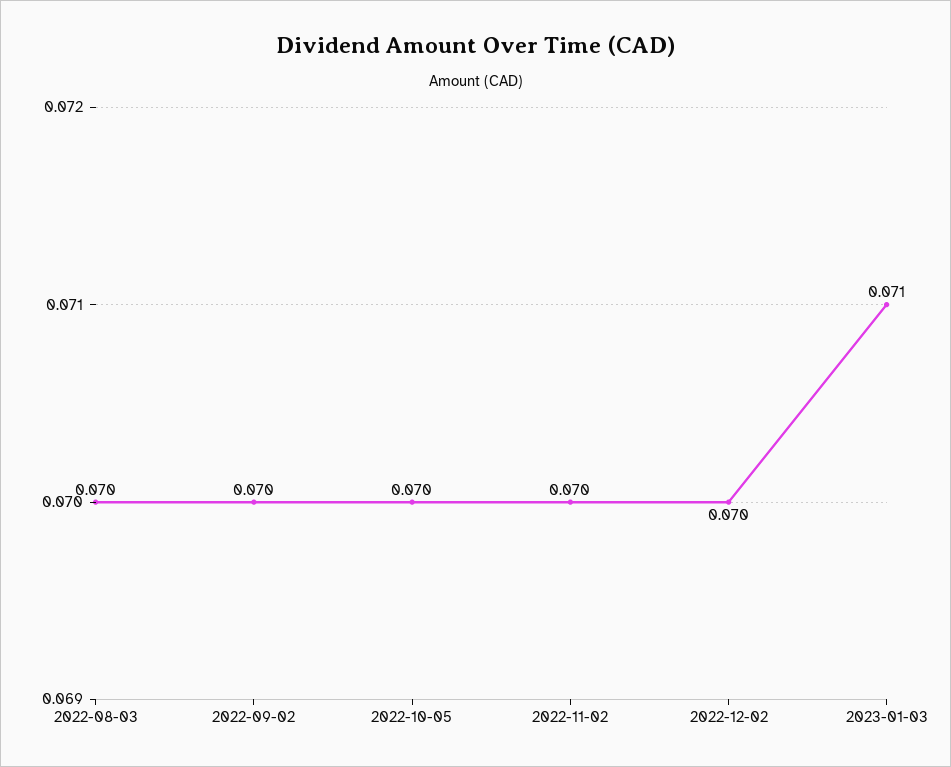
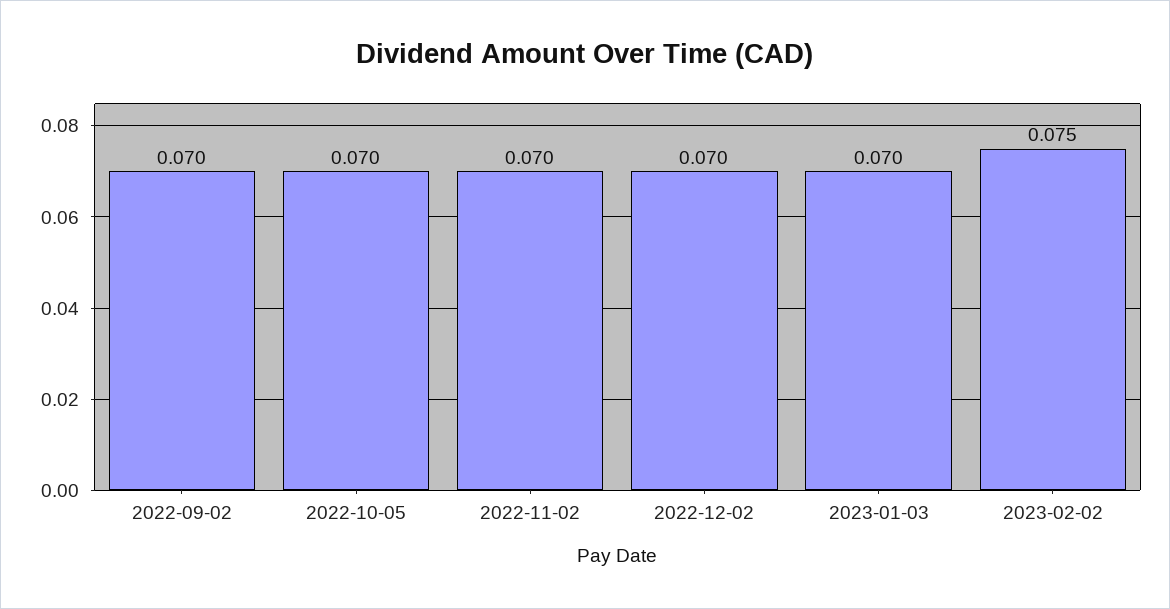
2022-08-03: 0.07 -> none
2023-01-03: 0.071 -> 0.07
2023-02-02: none -> 0.075

